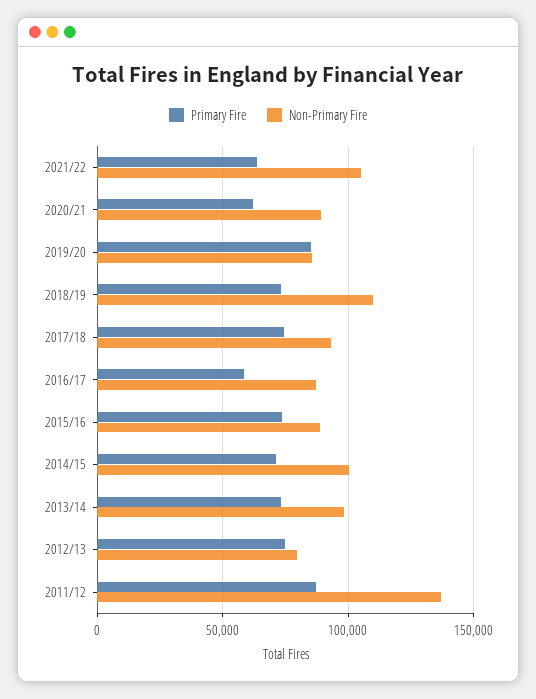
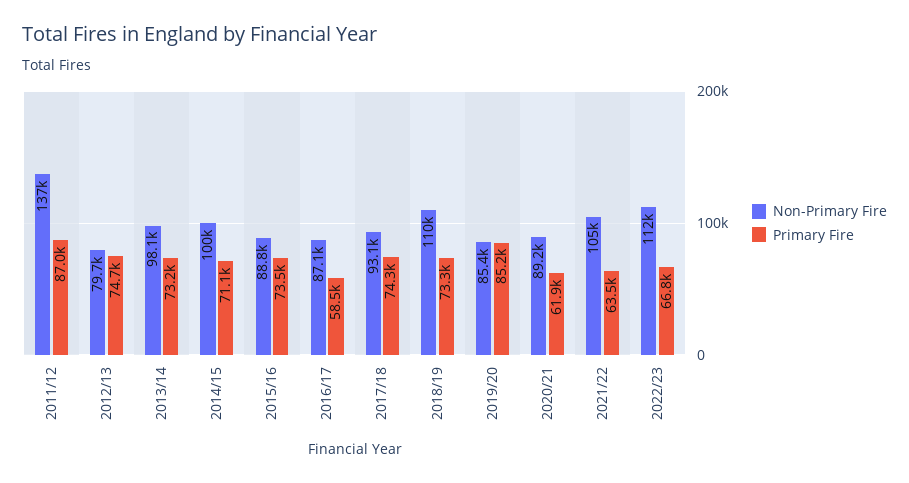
Non-Primary Fire, 2022/23: none -> 112000
Primary Fire, 2022/23: none -> 66800

